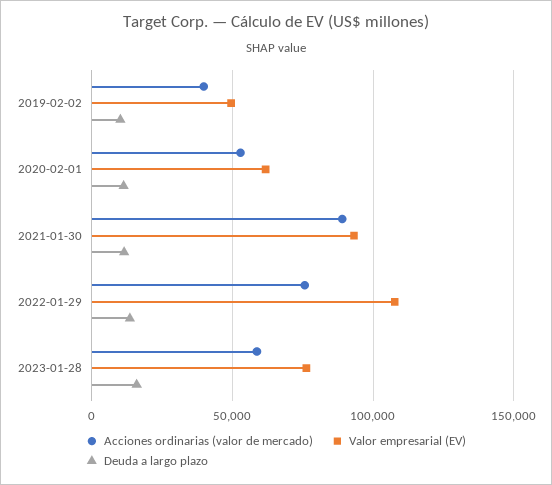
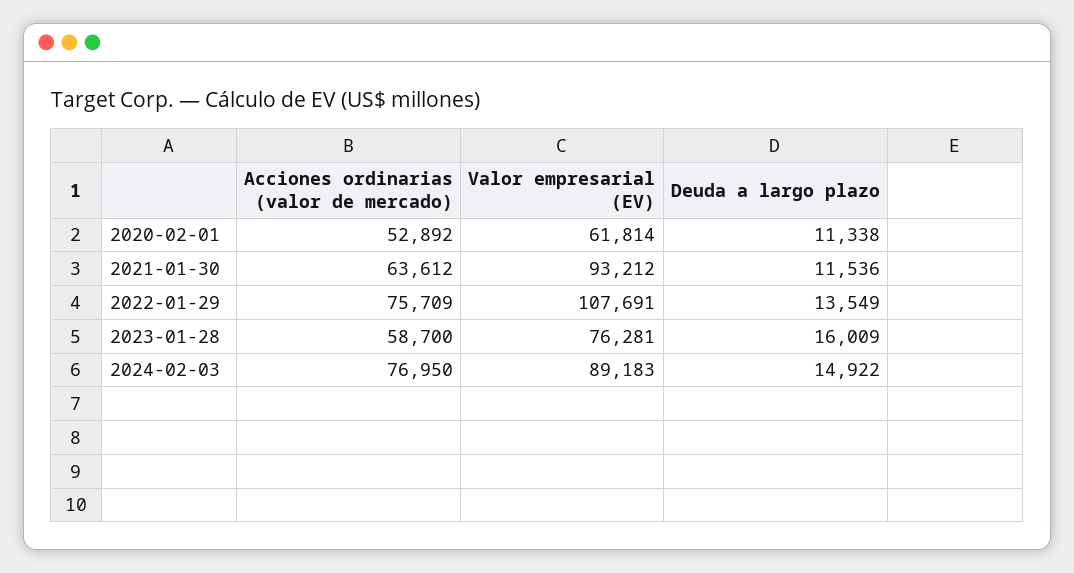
Acciones ordinarias (valor de mercado), 2019-02-02: 40000 -> none
Valor empresarial (EV), 2019-02-02: 50000 -> none
Deuda a largo plazo, 2019-02-02: 10000 -> none
Acciones ordinarias (valor de mercado), 2021-01-30: 90000 -> 63612
Acciones ordinarias (valor de mercado), 2024-02-03: none -> 76950
Valor empresarial (EV), 2024-02-03: none -> 89183
Deuda a largo plazo, 2024-02-03: none -> 14922

